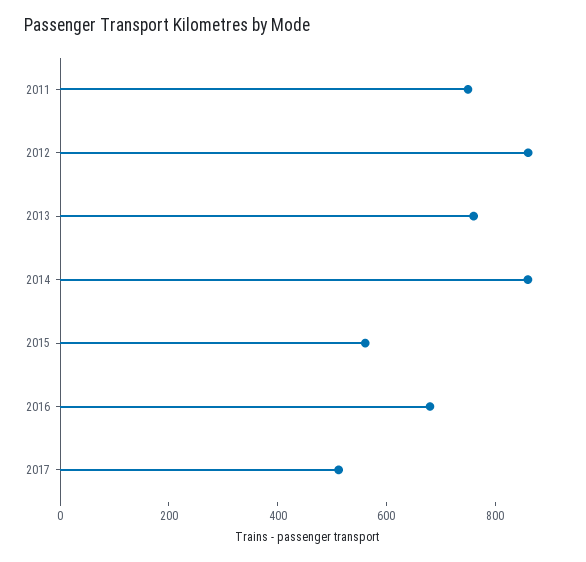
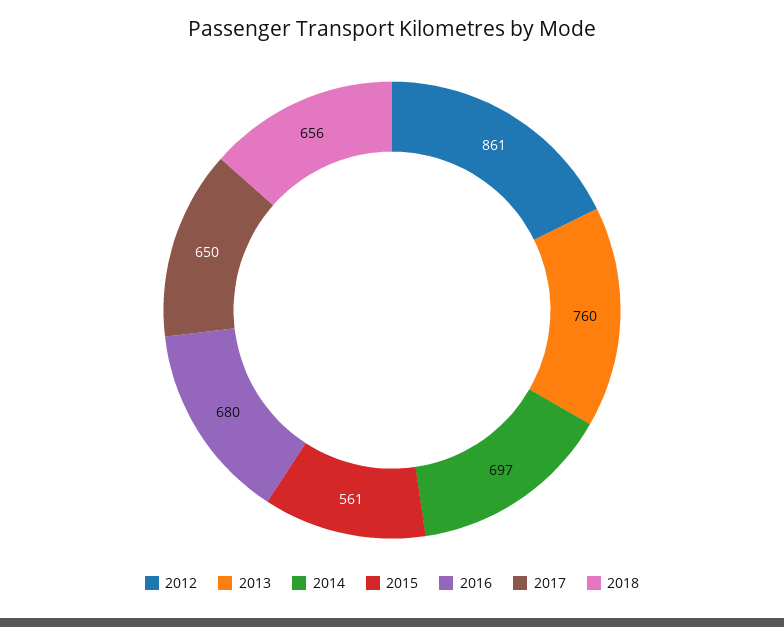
2011: 750 -> none
2014: 850 -> 697
2017: 500 -> 650
2018: none -> 656

